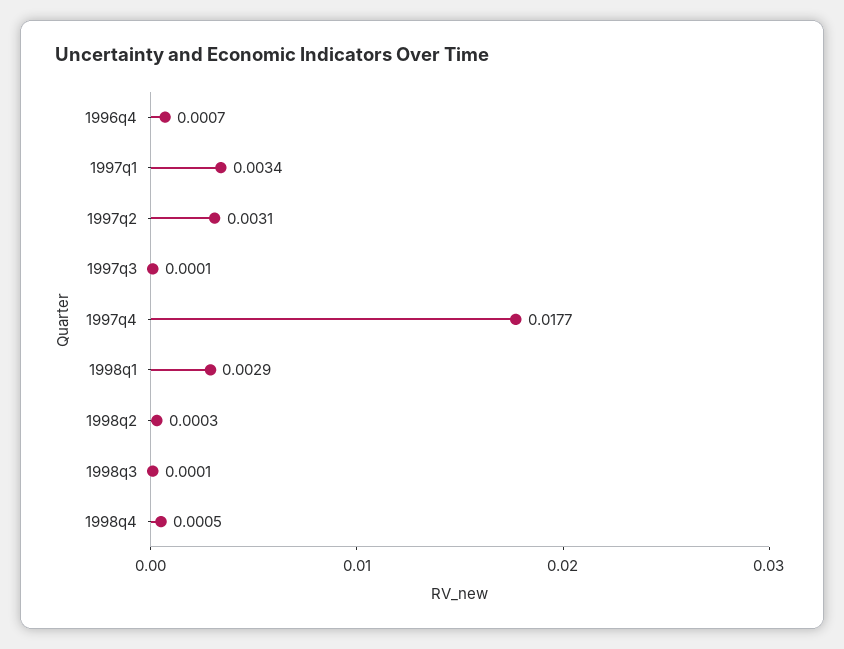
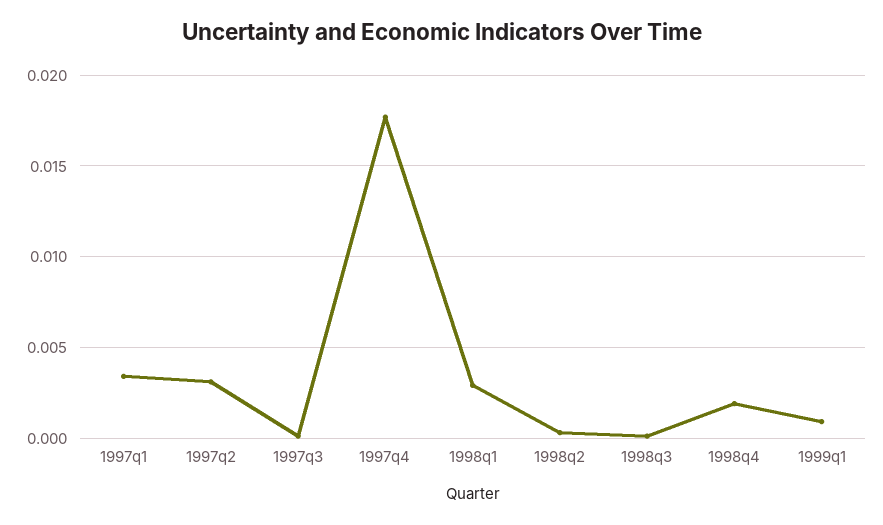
1996q4: 0.0007 -> none
1998q4: 0.0005 -> 0.002
1999q1: none -> 0.001

